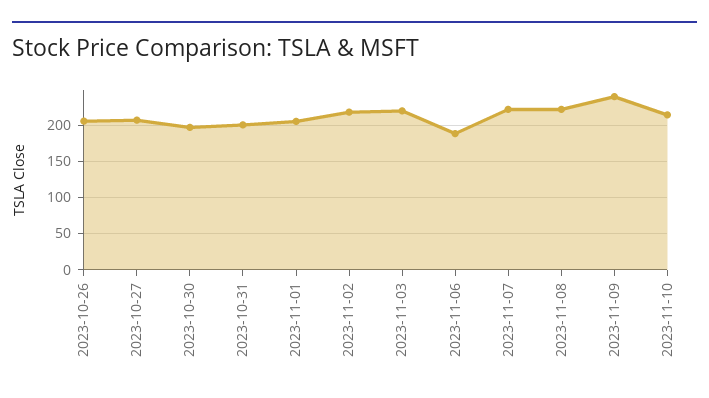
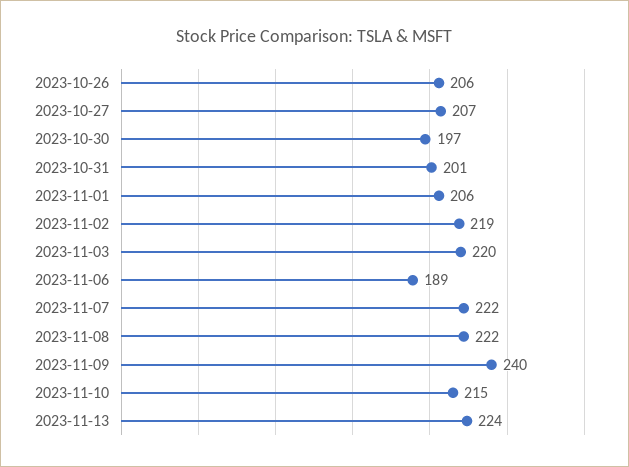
2023-11-13: none -> 224

